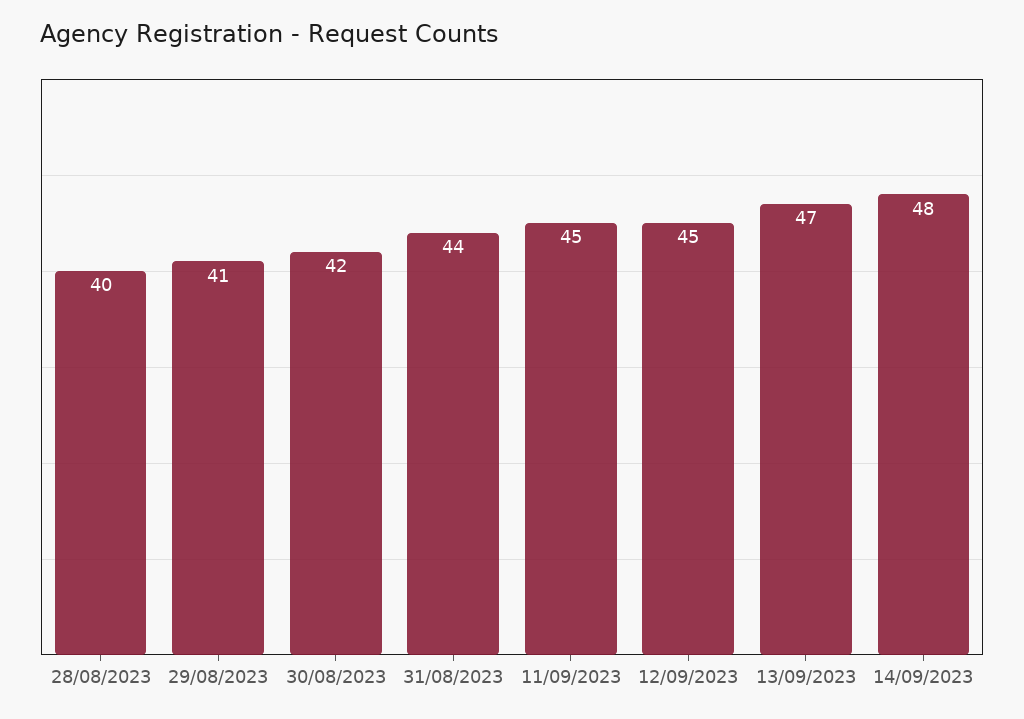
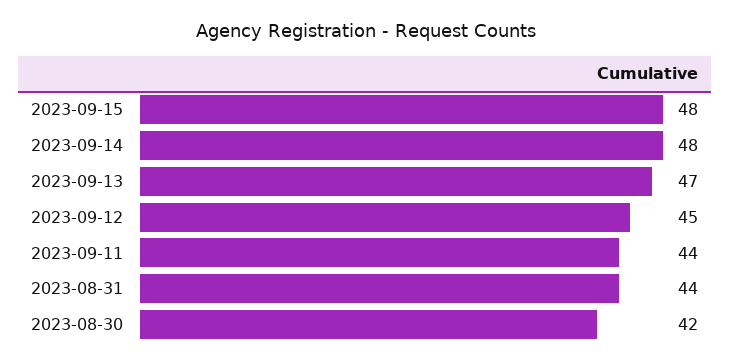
28/08/2023: 40 -> none
29/08/2023: 41 -> none
11/09/2023: 45 -> 44
2023-09-15: none -> 48

